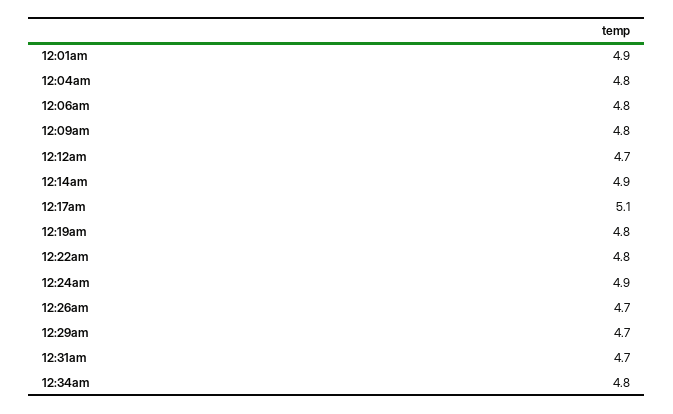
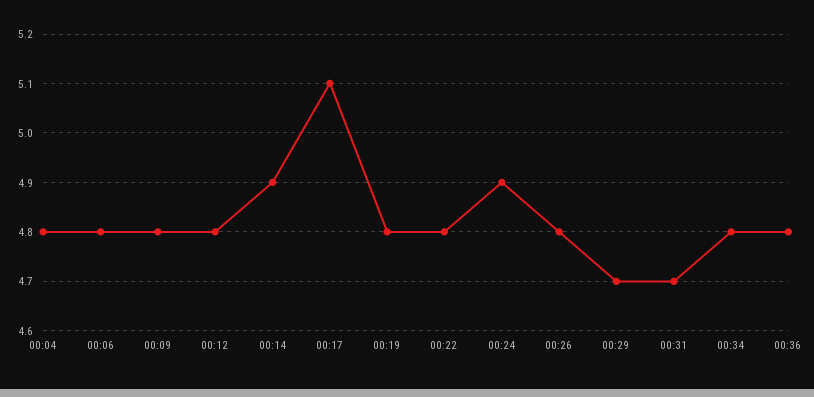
12:01am: 4.9 -> none
12:12am: 4.7 -> 4.8
12:26am: 4.7 -> 4.8
00:36: none -> 4.8

